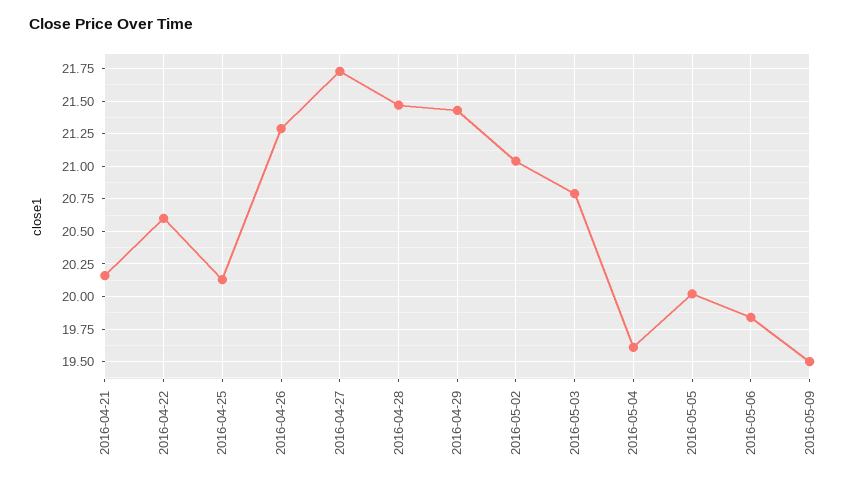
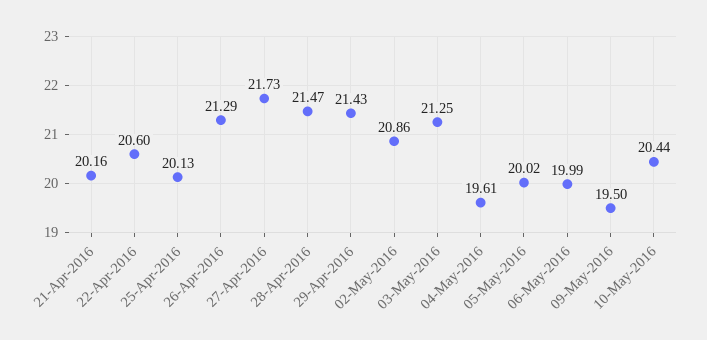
2016-05-02: 21.05 -> 20.86
2016-05-03: 20.8 -> 21.25
2016-05-06: 19.85 -> 19.99
10-May-2016: none -> 20.44

